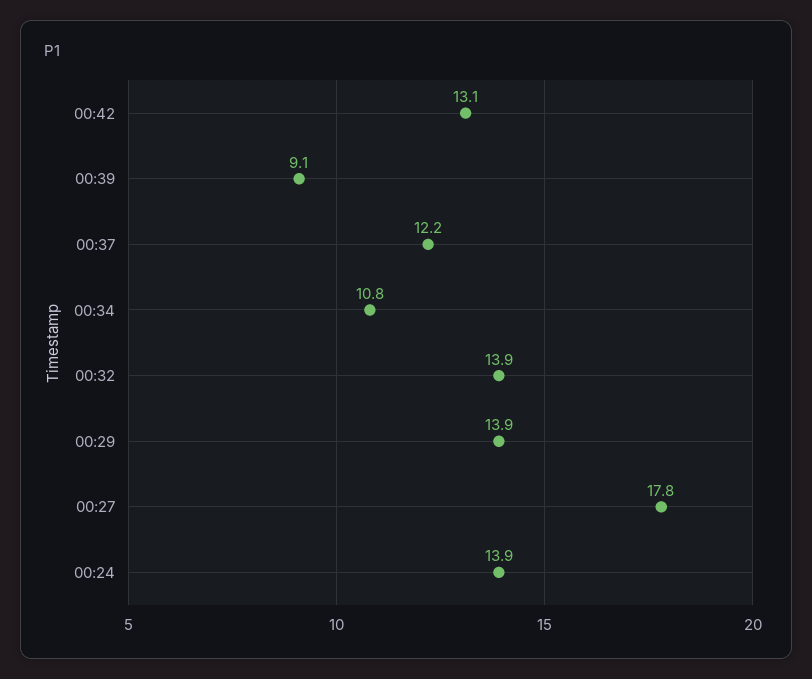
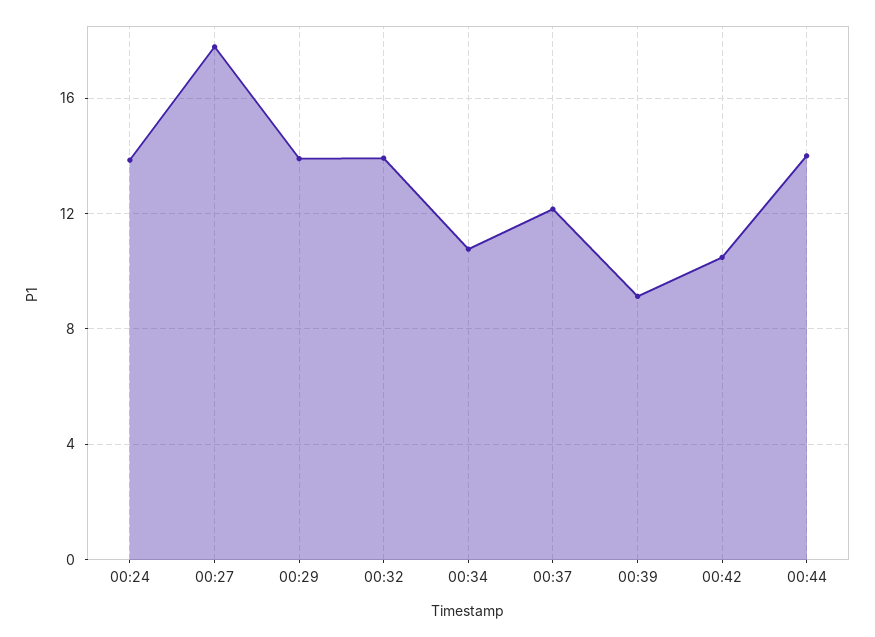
00:42: 13.1 -> 10.5
00:44: none -> 14

